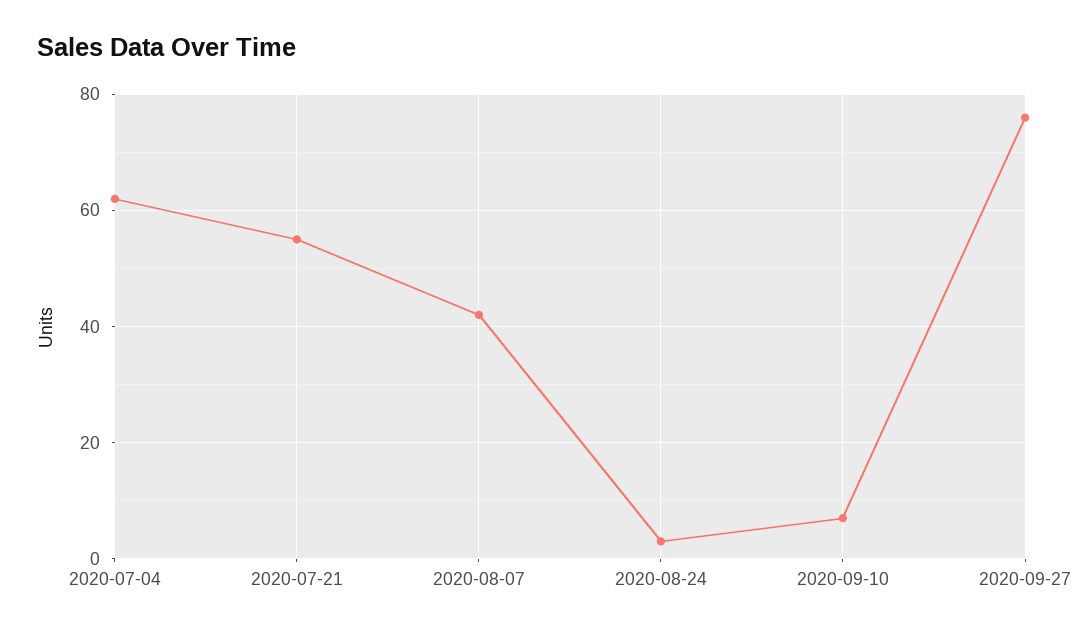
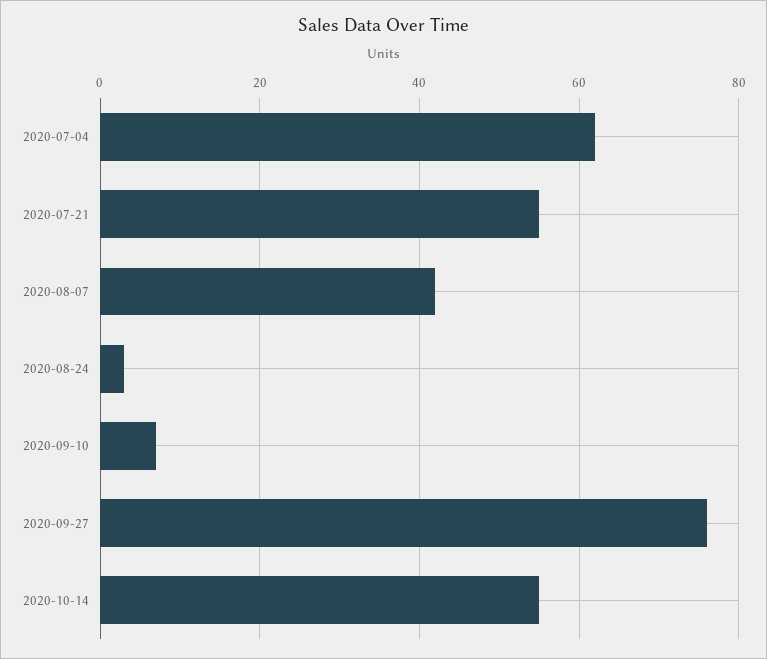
2020-10-14: none -> 55

